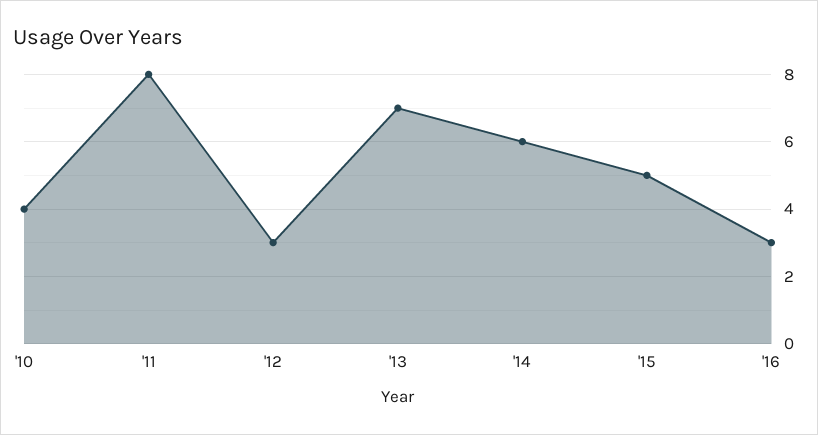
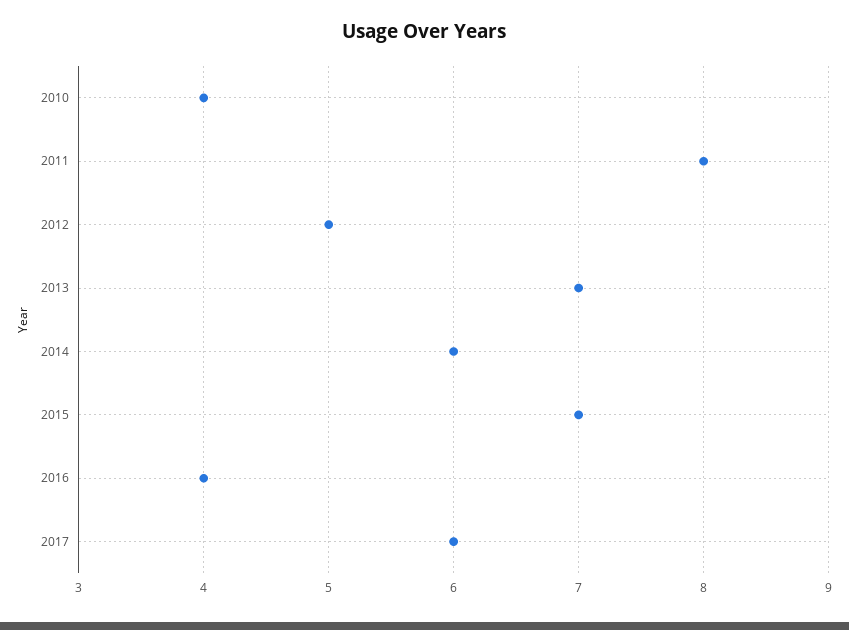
'12: 3 -> 5
'15: 5 -> 7
'16: 3 -> 4
2017: none -> 6

